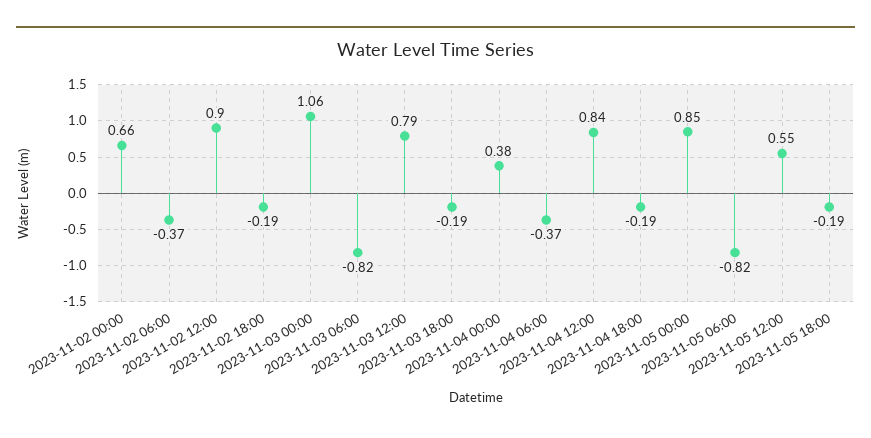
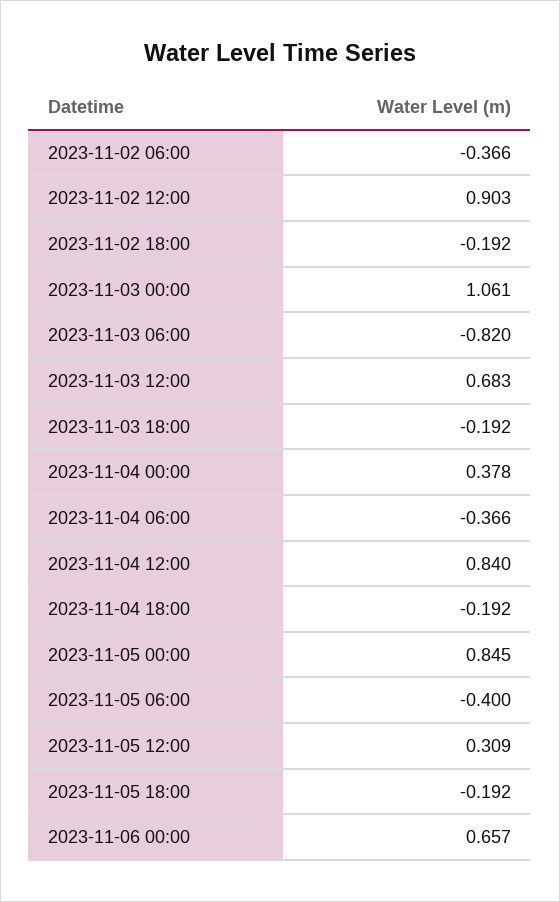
2023-11-02 00:00: 0.66 -> none
2023-11-03 12:00: 0.79 -> 0.683
2023-11-05 06:00: -0.82 -> -0.4
2023-11-05 12:00: 0.55 -> 0.309
2023-11-06 00:00: none -> 0.657

